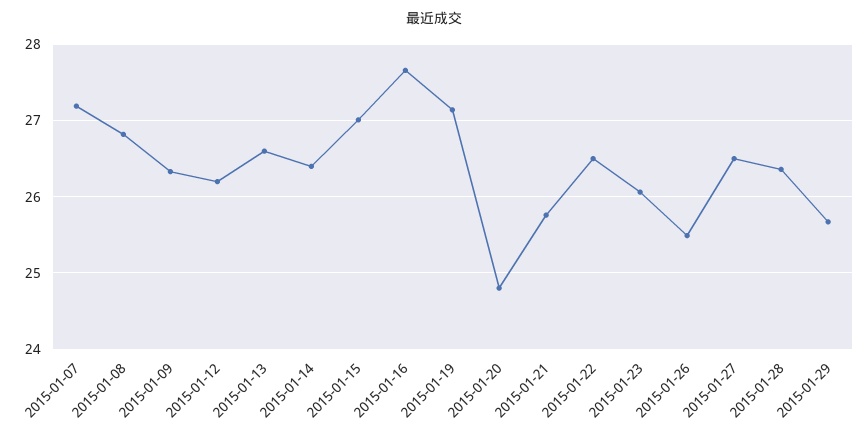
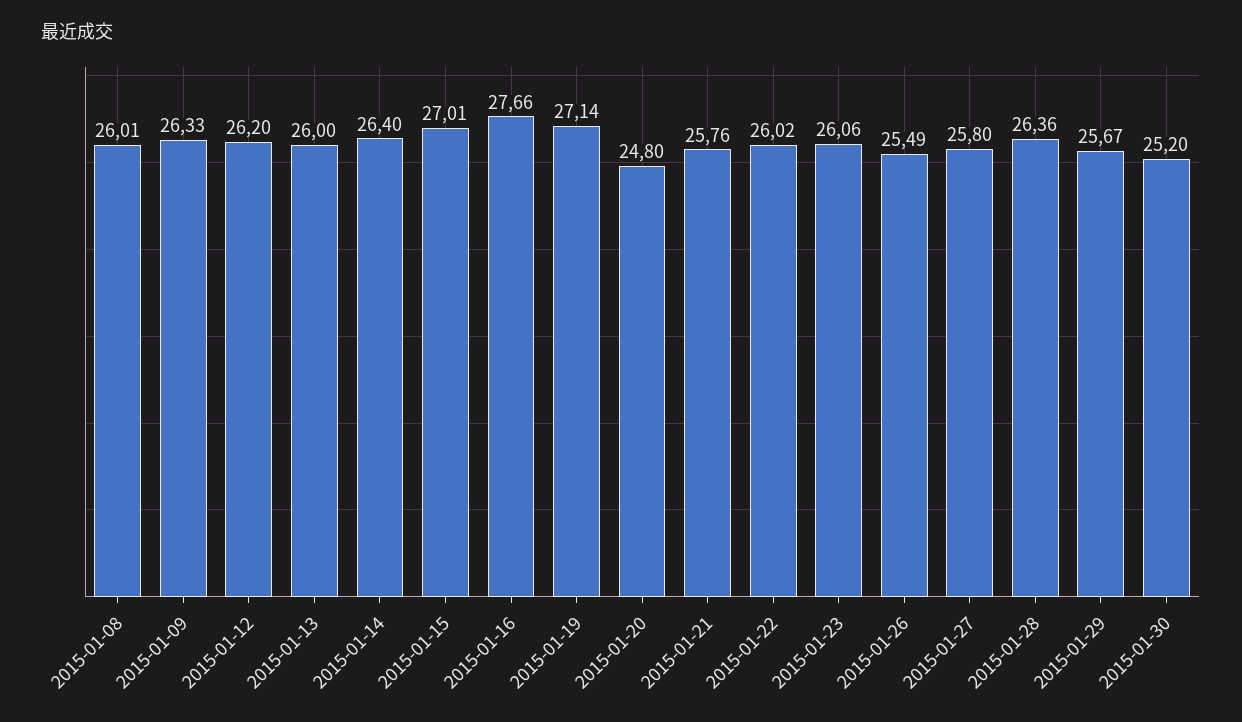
2015-01-07: 27.2 -> none
2015-01-08: 26.8 -> 26.01
2015-01-13: 26.6 -> 26
2015-01-22: 26.5 -> 26.02
2015-01-27: 26.5 -> 25.8
2015-01-30: none -> 25.2

